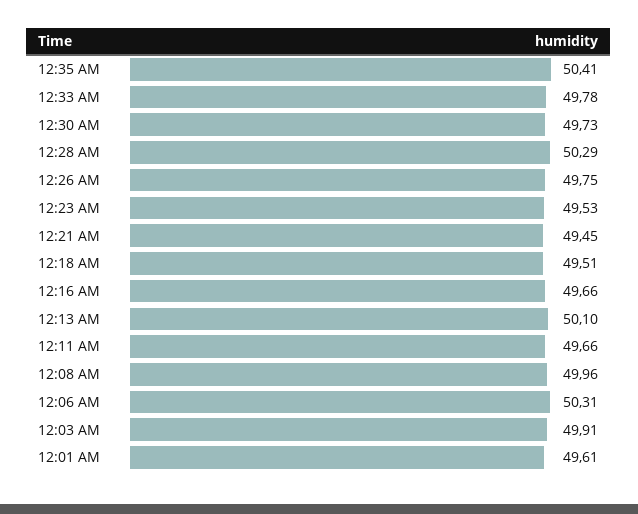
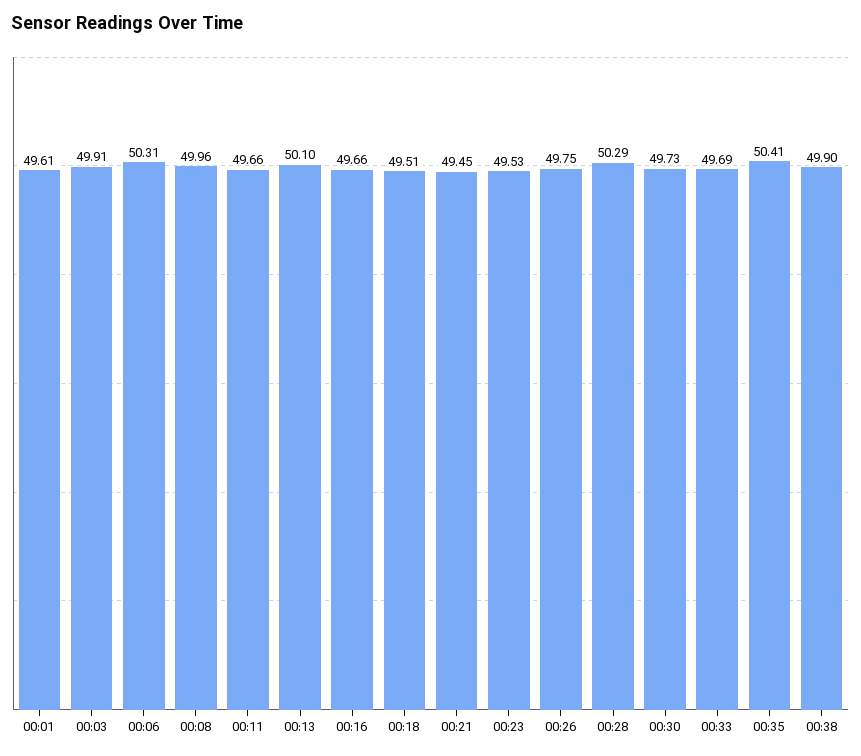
12:33 AM: 49.78 -> 49.69
00:38: none -> 49.9

